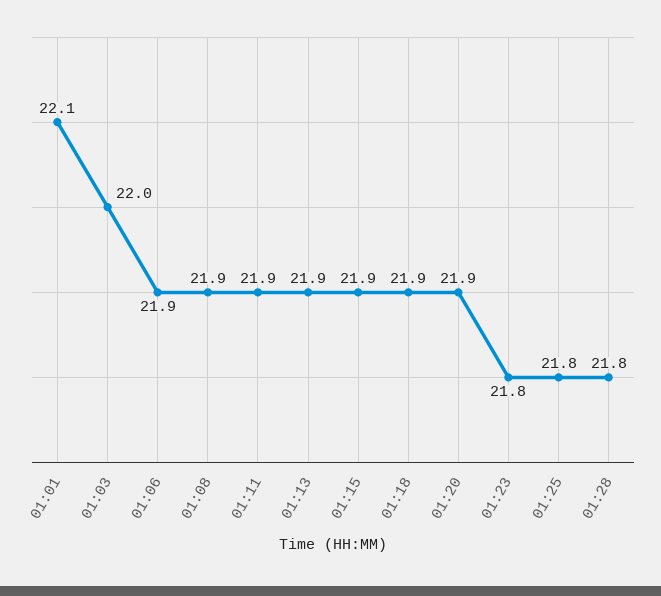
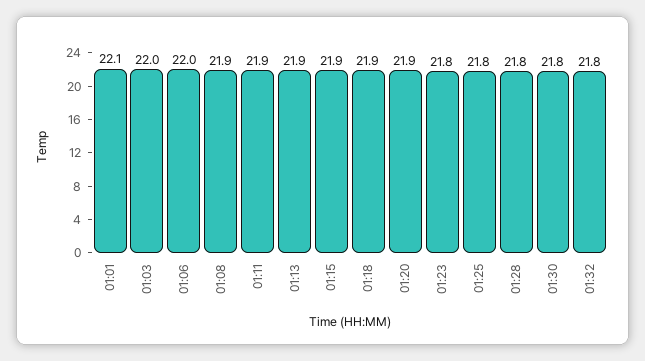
01:06: 21.9 -> 22
01:30: none -> 21.8
01:32: none -> 21.8

